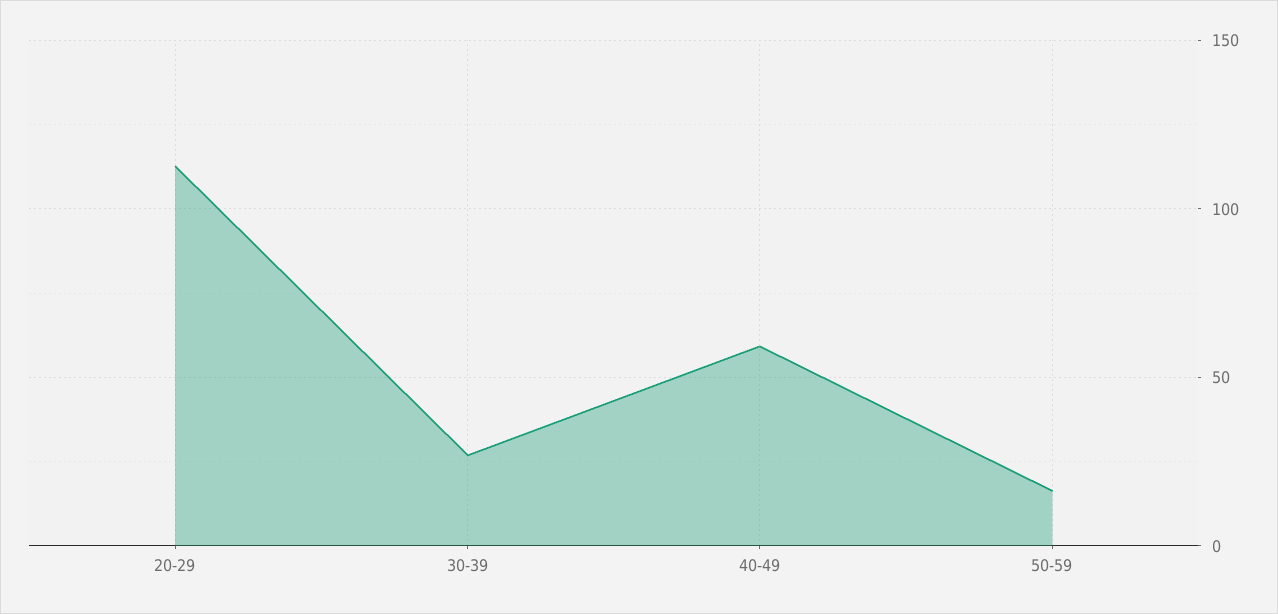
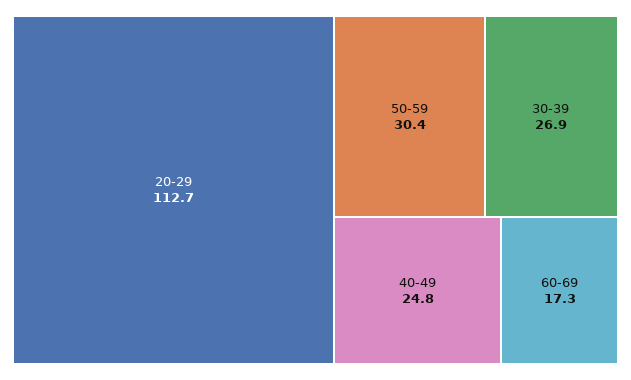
40-49: 60 -> 24.8
50-59: 15 -> 30.4
60-69: none -> 17.3

